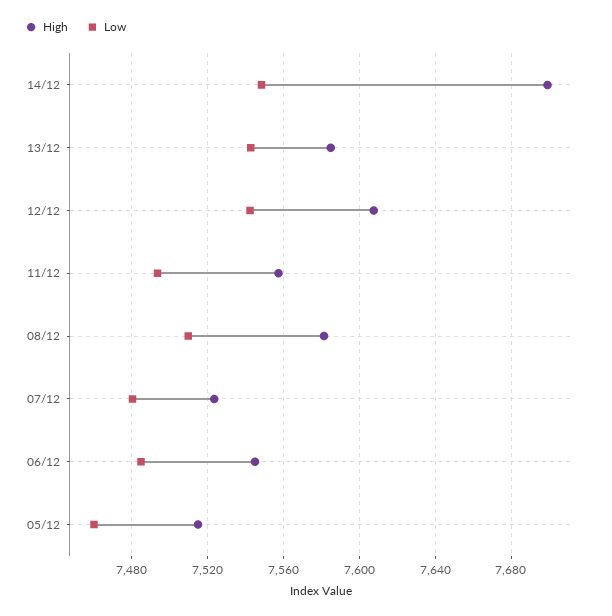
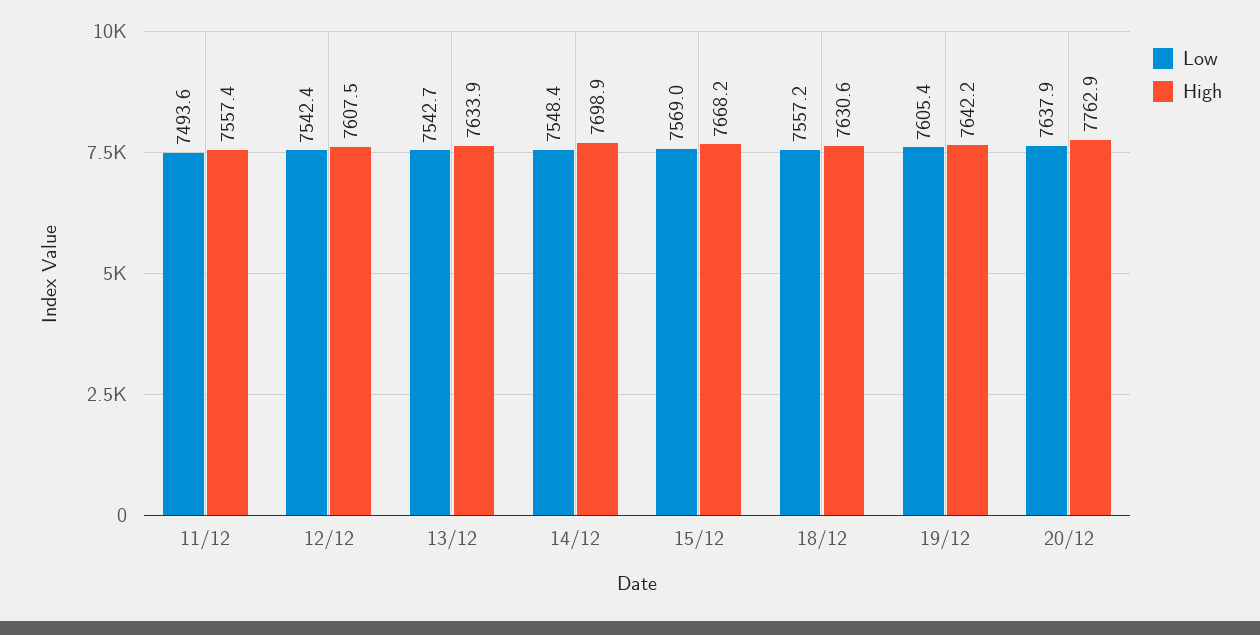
High, 13/12: 7585 -> 7633.9
High, 08/12: 7580 -> none
Low, 08/12: 7510 -> none
High, 07/12: 7525 -> none
Low, 07/12: 7480 -> none
High, 06/12: 7545 -> none
Low, 06/12: 7485 -> none
High, 05/12: 7515 -> none
Low, 05/12: 7460 -> none
Low, 15/12: none -> 7569
High, 15/12: none -> 7668.2
Low, 18/12: none -> 7557.2
High, 18/12: none -> 7630.6
Low, 19/12: none -> 7605.4
High, 19/12: none -> 7642.2
Low, 20/12: none -> 7637.9
High, 20/12: none -> 7762.9

